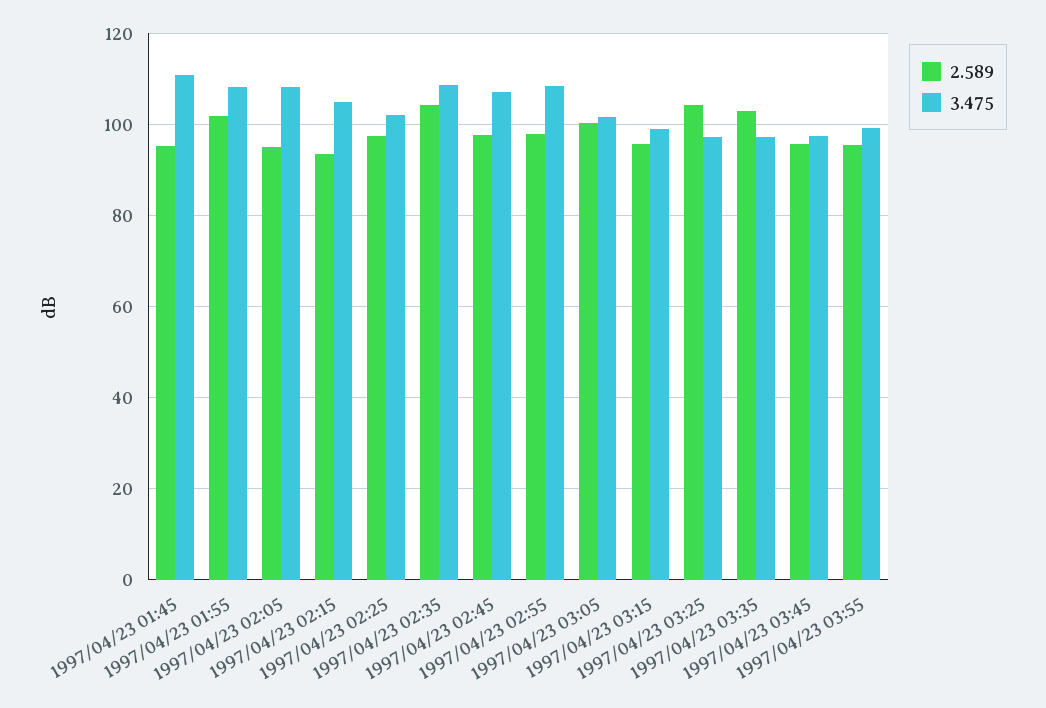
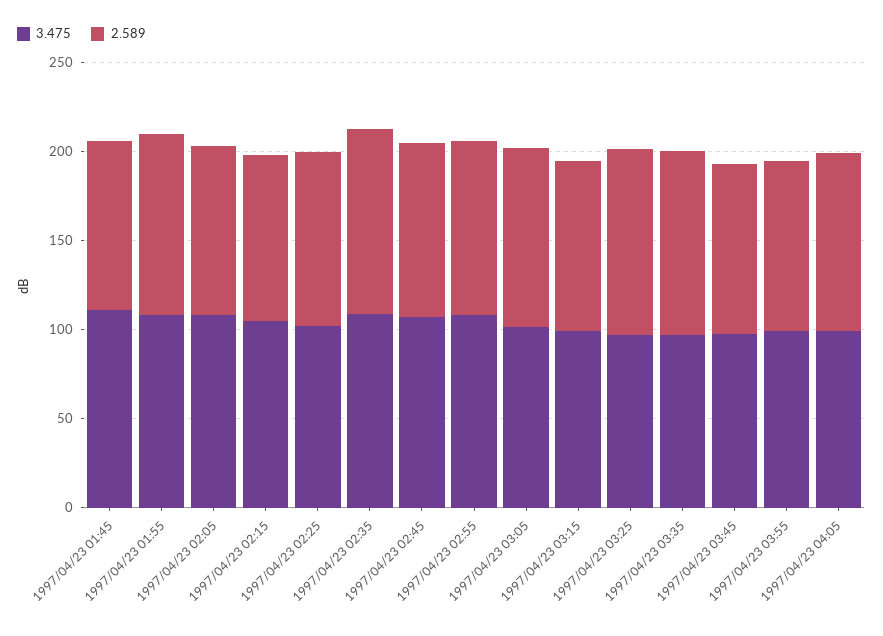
3.475, 1997/04/23 04:05: none -> 100
2.589, 1997/04/23 04:05: none -> 100

